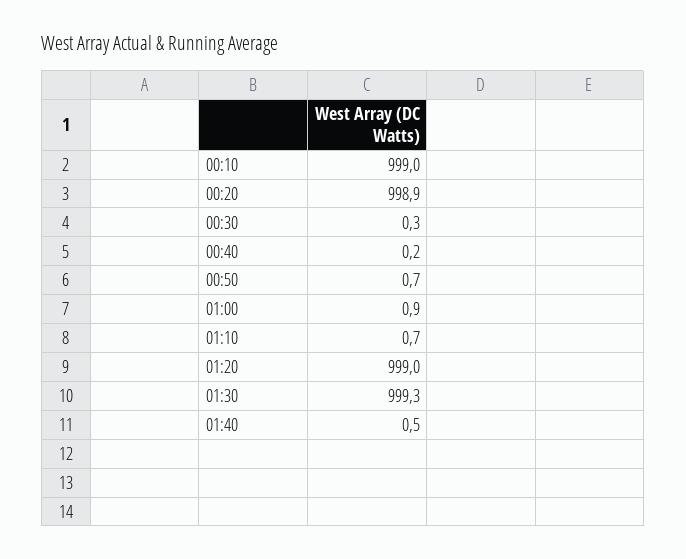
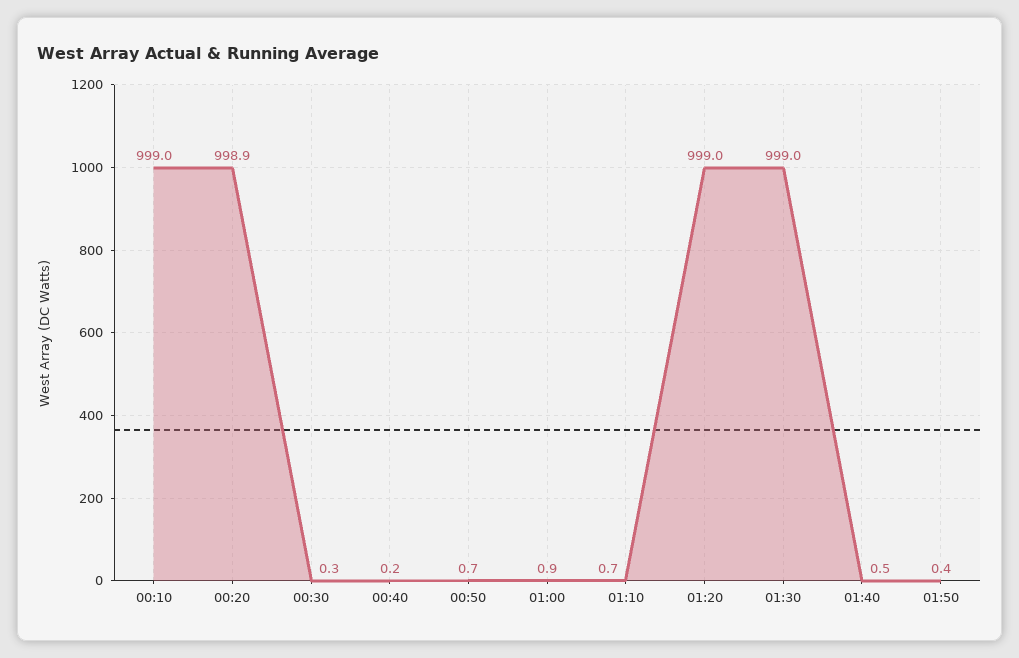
01:30: 999.3 -> 999
01:50: none -> 0.4

